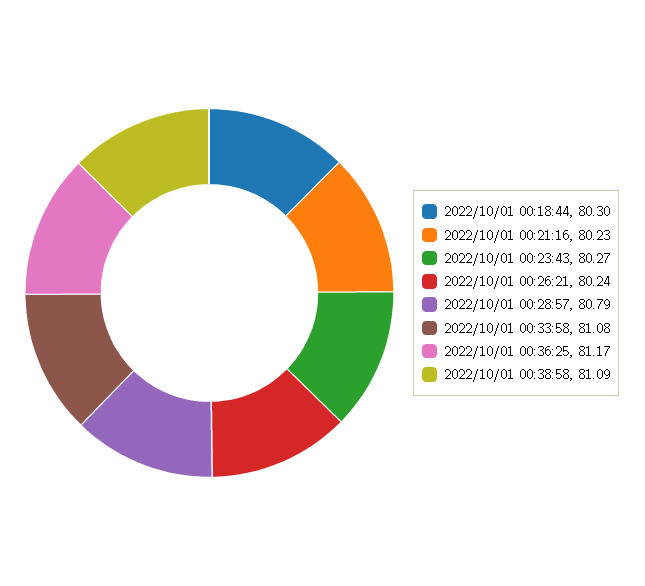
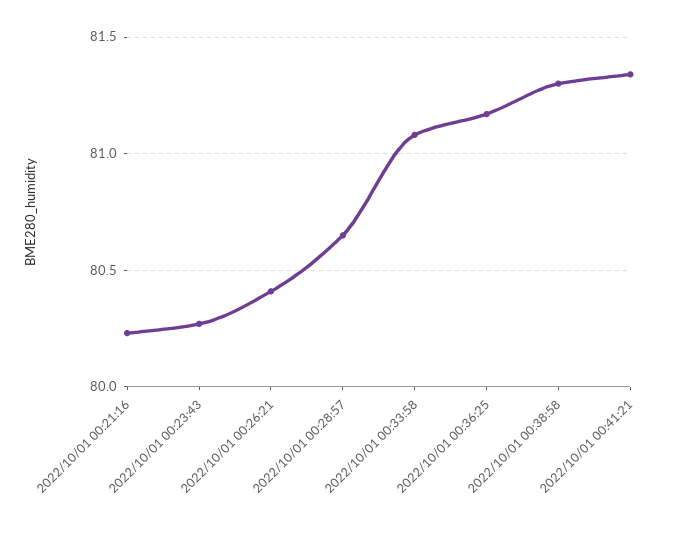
2022/10/01 00:18:44: 80.3 -> none
2022/10/01 00:26:21: 80.24 -> 80.4
2022/10/01 00:28:57: 80.79 -> 80.65
2022/10/01 00:38:58: 81.09 -> 81.3
2022/10/01 00:41:21: none -> 81.35

